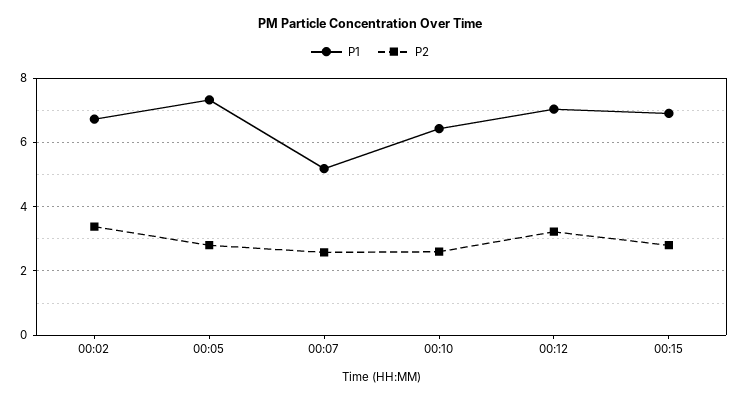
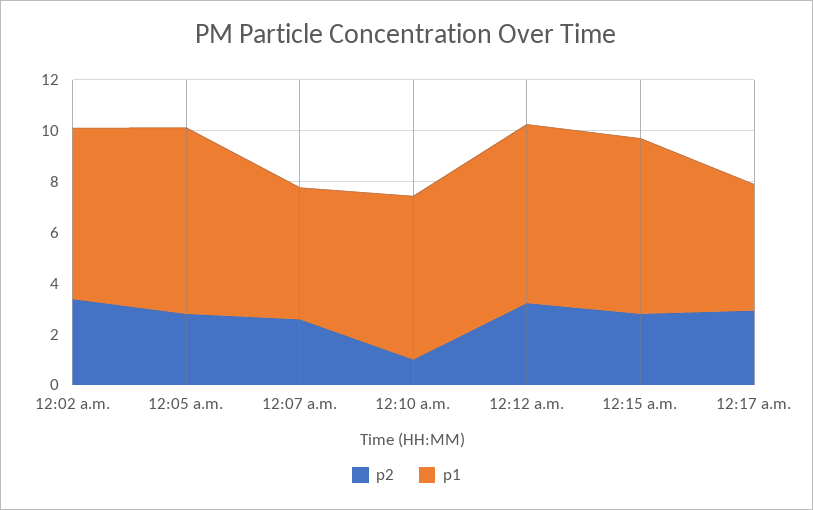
P2, 00:10: 2.6 -> 1
P2, 12:17 a.m.: none -> 3
P1, 12:17 a.m.: none -> 5

